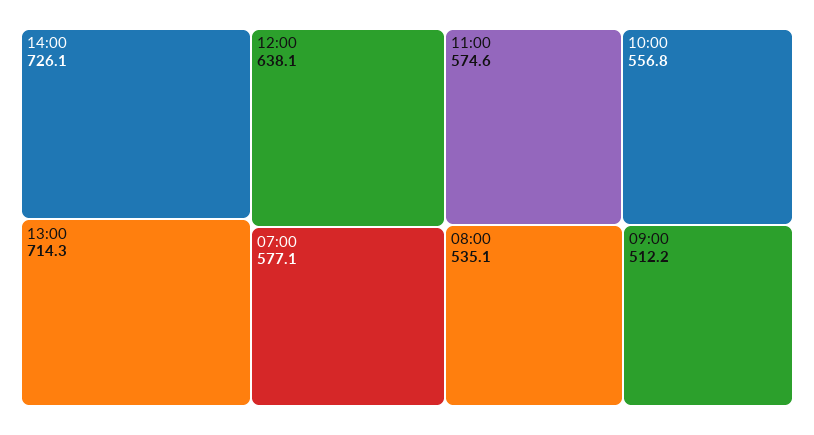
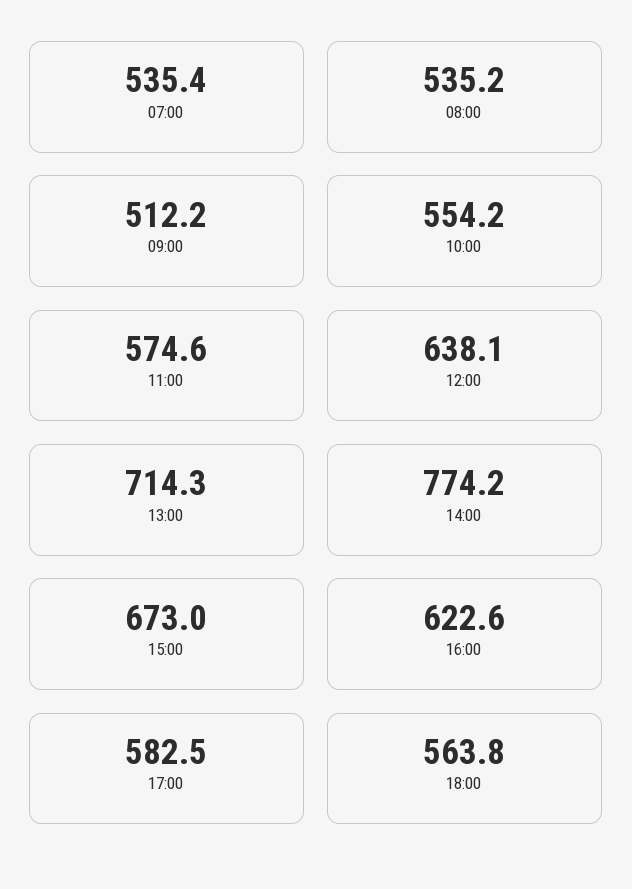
14:00: 726.1 -> 774.2
07:00: 577.1 -> 535.4
10:00: 556.8 -> 554.2
08:00: 535.1 -> 535.2
15:00: none -> 673
16:00: none -> 622.6
17:00: none -> 582.5
18:00: none -> 563.8

